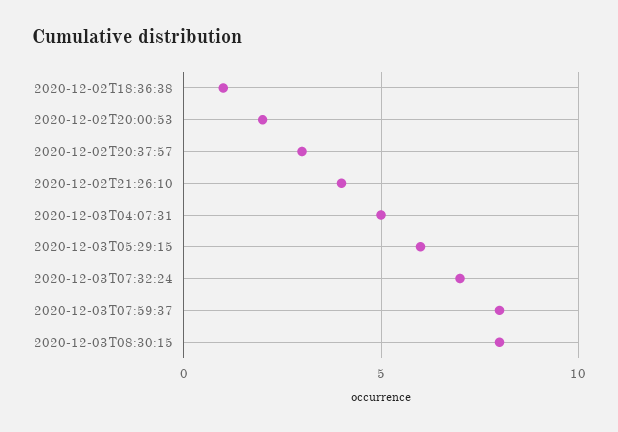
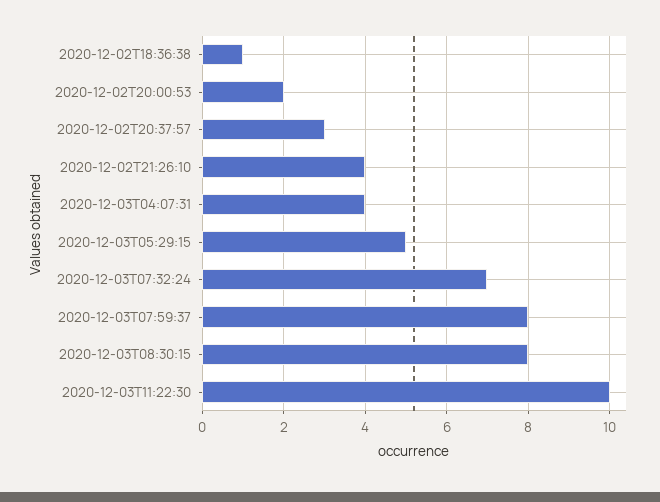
2020-12-03T04:07:31: 5 -> 4
2020-12-03T05:29:15: 6 -> 5
2020-12-03T11:22:30: none -> 10

